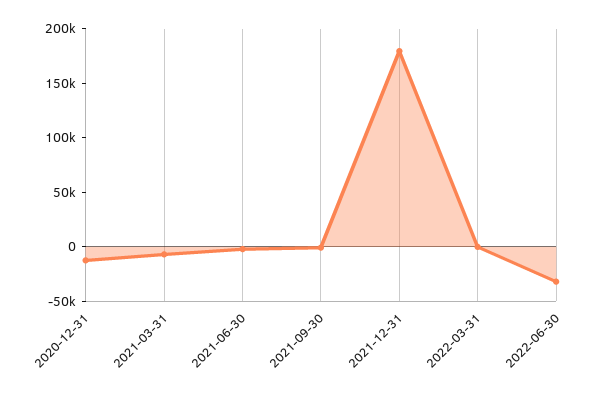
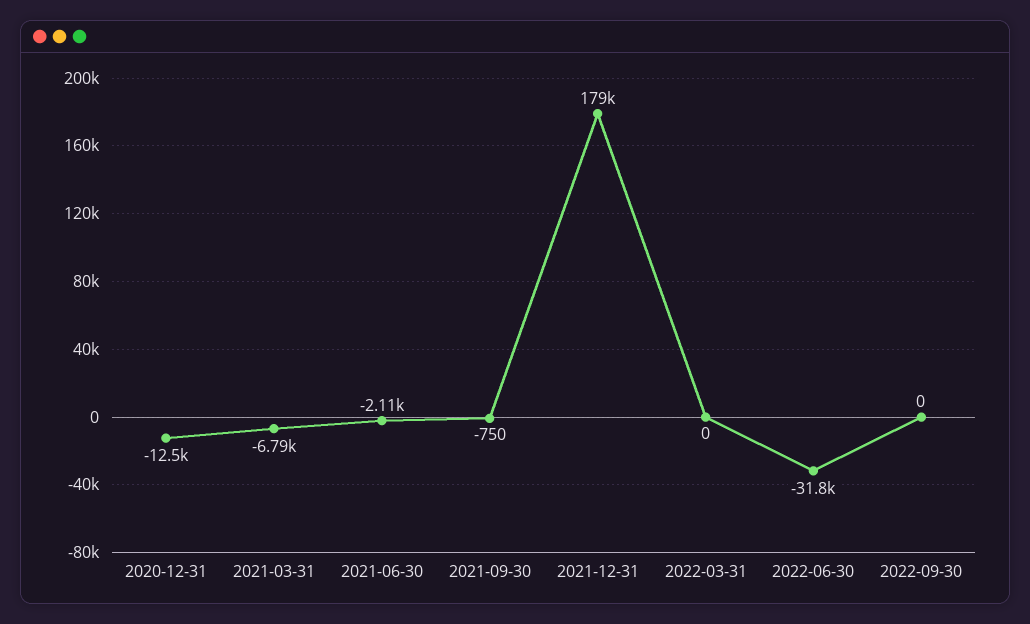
2022-09-30: none -> 0

